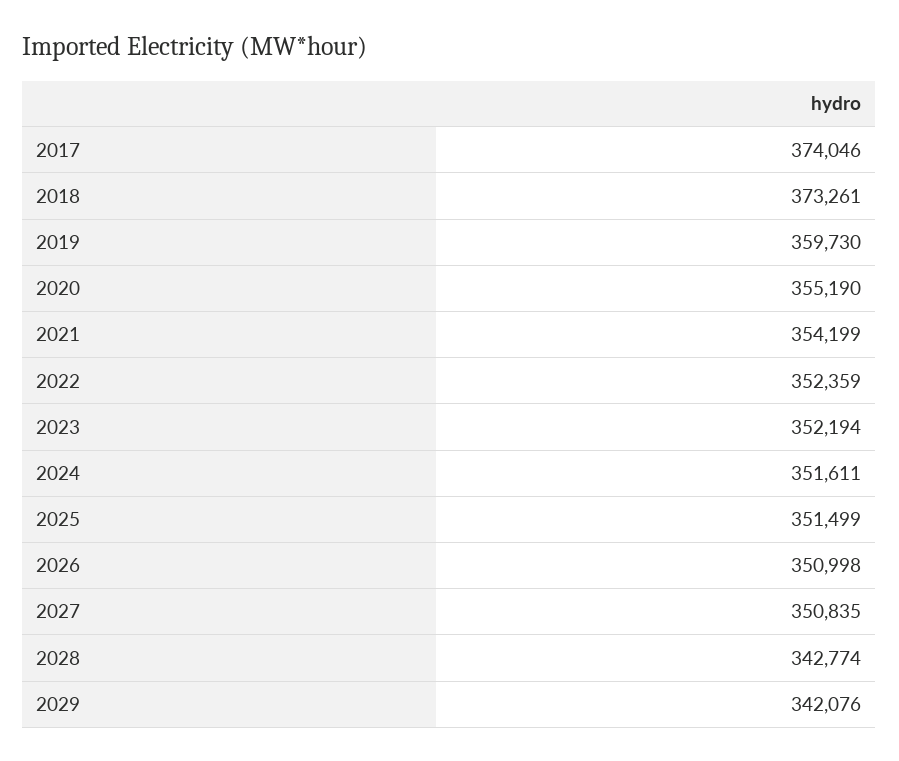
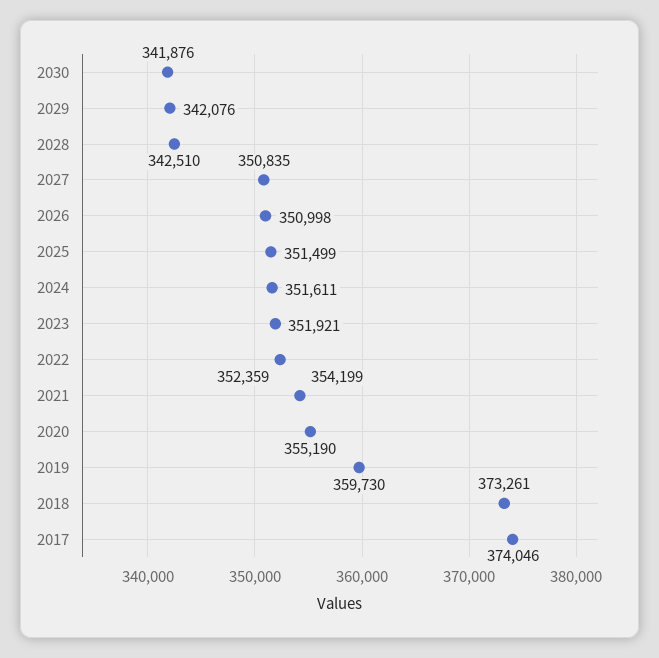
2023: 352194 -> 351921
2028: 342774 -> 342510
2030: none -> 341876

